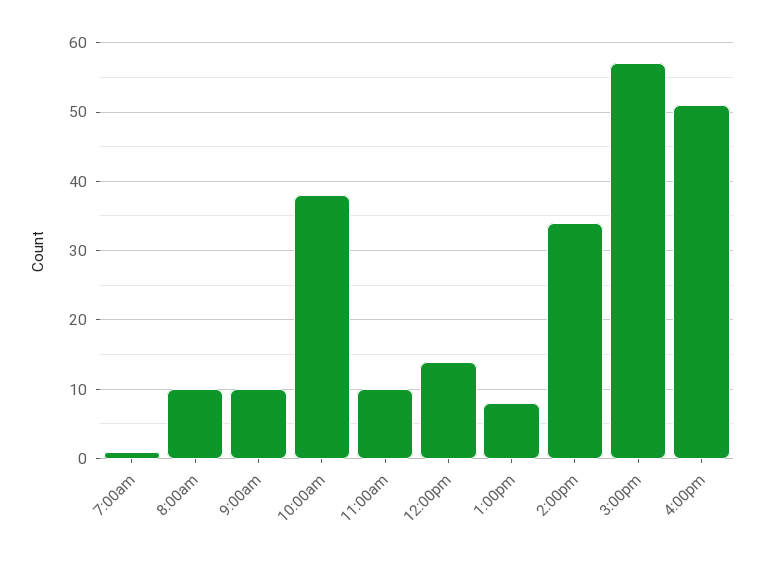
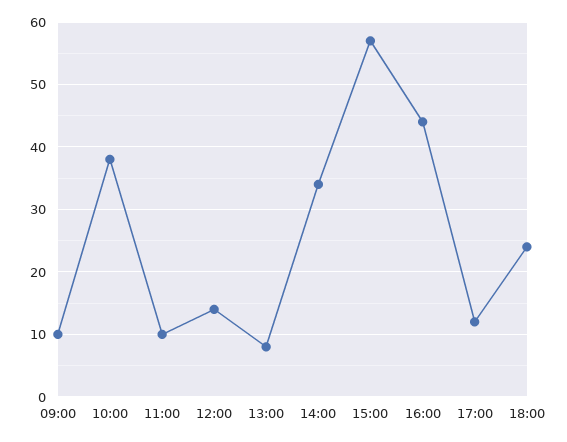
7:00am: 1 -> none
8:00am: 10 -> none
4:00pm: 51 -> 44
17:00: none -> 12
18:00: none -> 24

